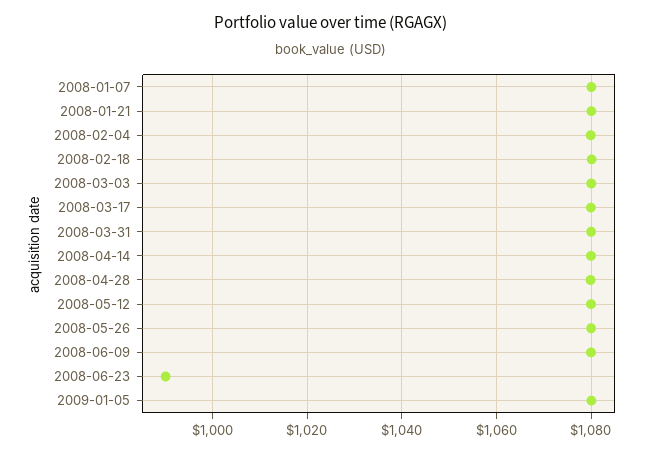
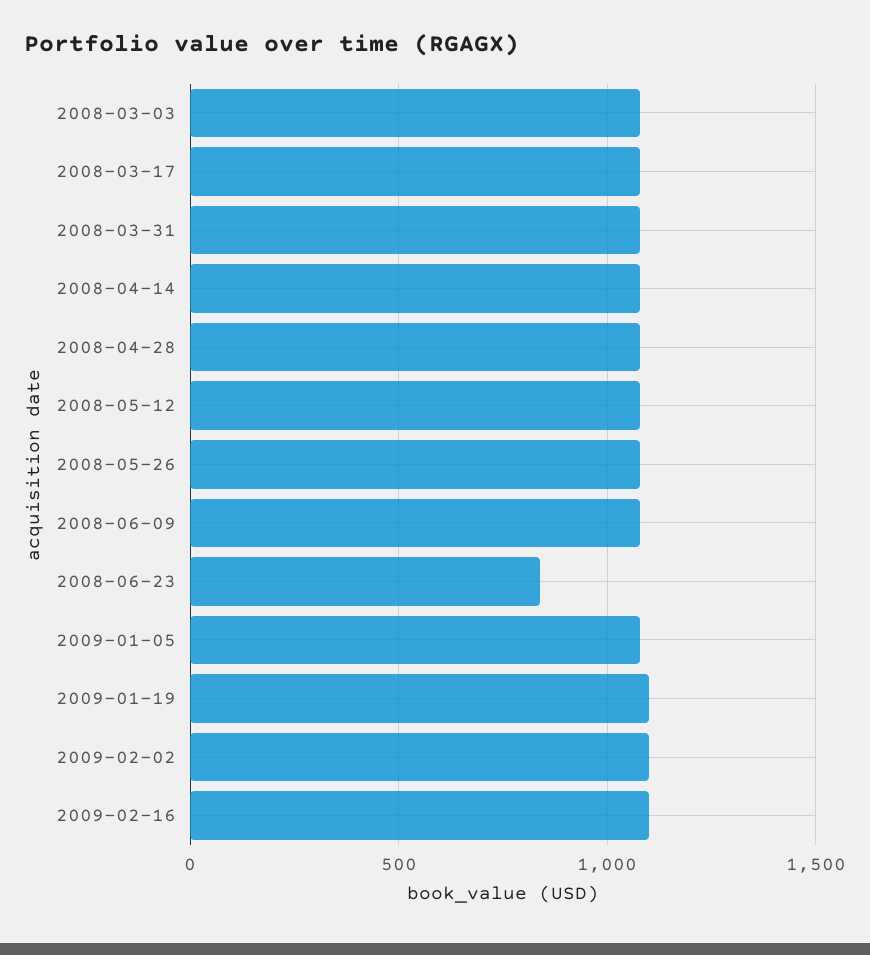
2008-01-07: 1080 -> none
2008-01-21: 1080 -> none
2008-02-04: 1080 -> none
2008-02-18: 1080 -> none
2008-06-23: 990 -> 850
2009-01-19: none -> 1100
2009-02-02: none -> 1100
2009-02-16: none -> 1100

